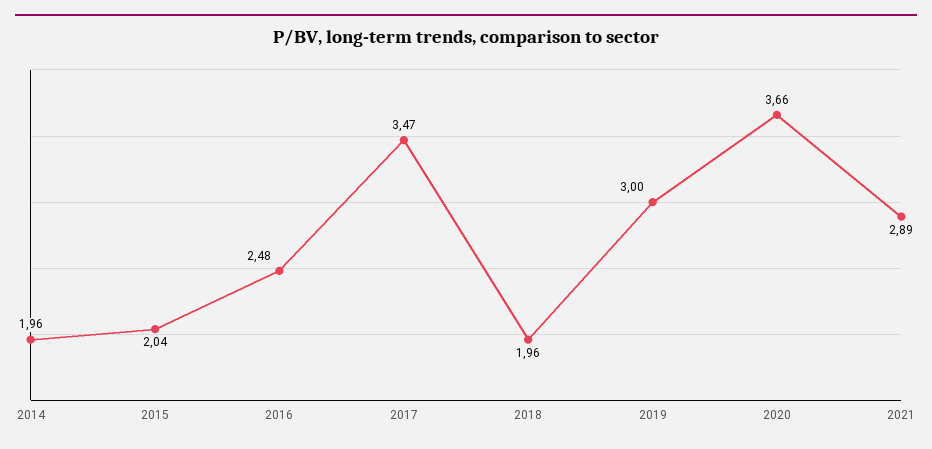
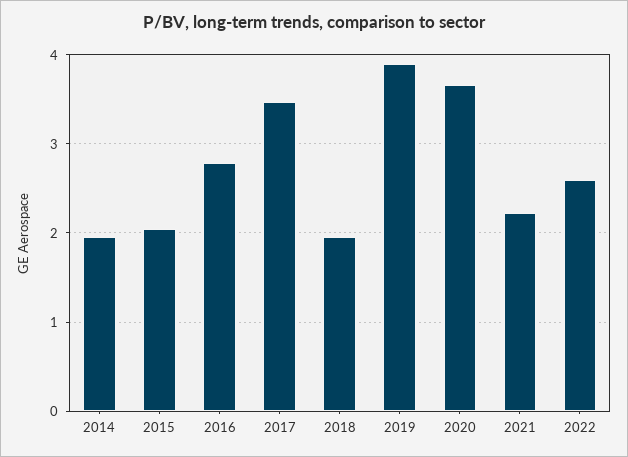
2016: 2.48 -> 2.8
2019: 3 -> 3.9
2021: 2.89 -> 2.2
2022: none -> 2.6

